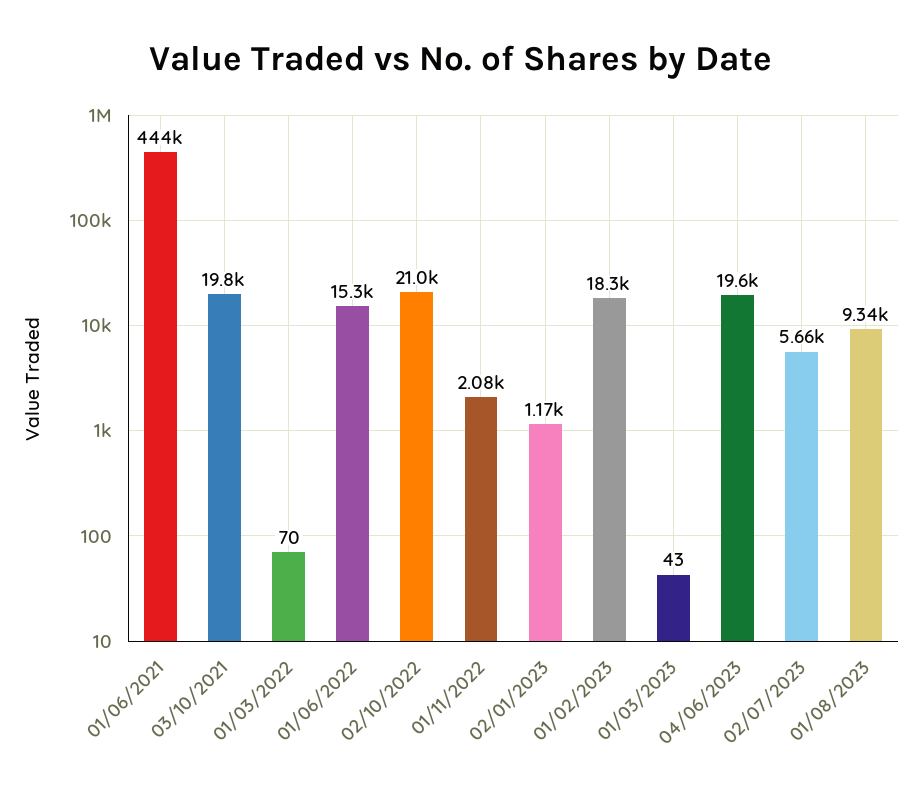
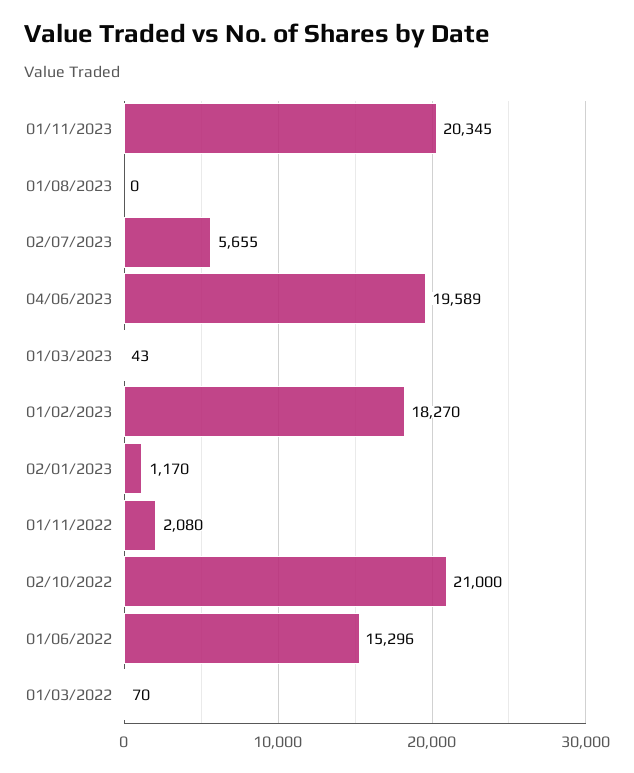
01/06/2021: 444000 -> none
03/10/2021: 19800 -> none
01/08/2023: 9340 -> 0
01/11/2023: none -> 20345

